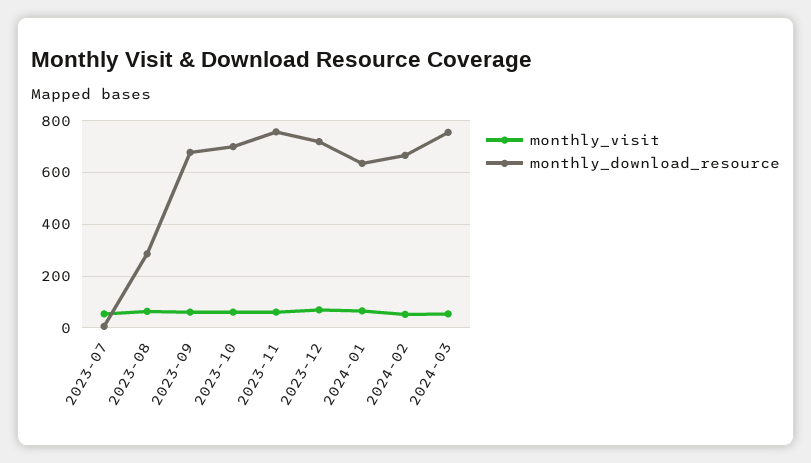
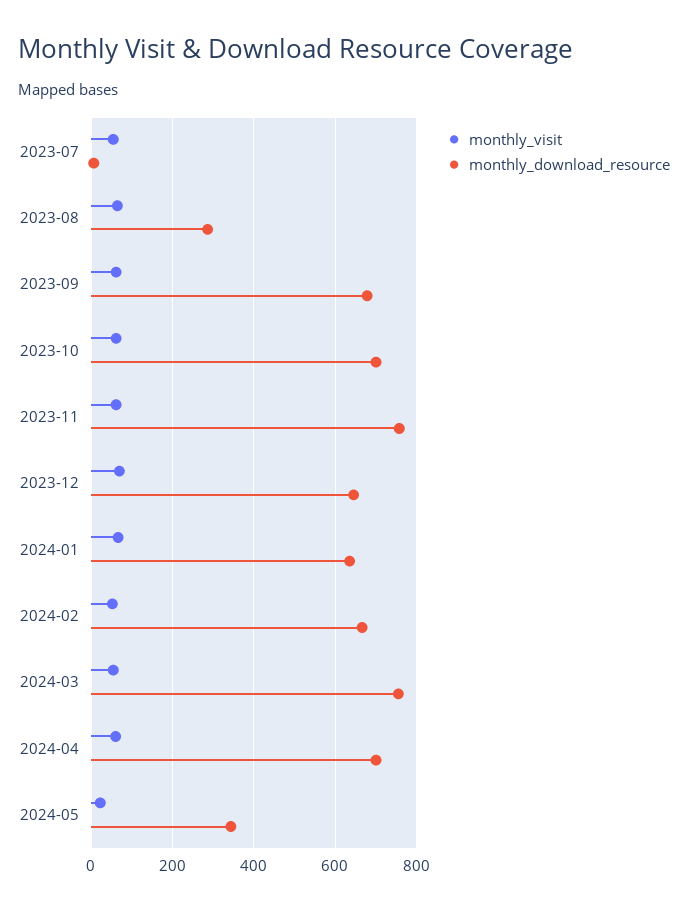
monthly_download_resource, 2023-12: 725 -> 640
monthly_visit, 2024-04: none -> 60
monthly_download_resource, 2024-04: none -> 700
monthly_visit, 2024-05: none -> 20
monthly_download_resource, 2024-05: none -> 340

